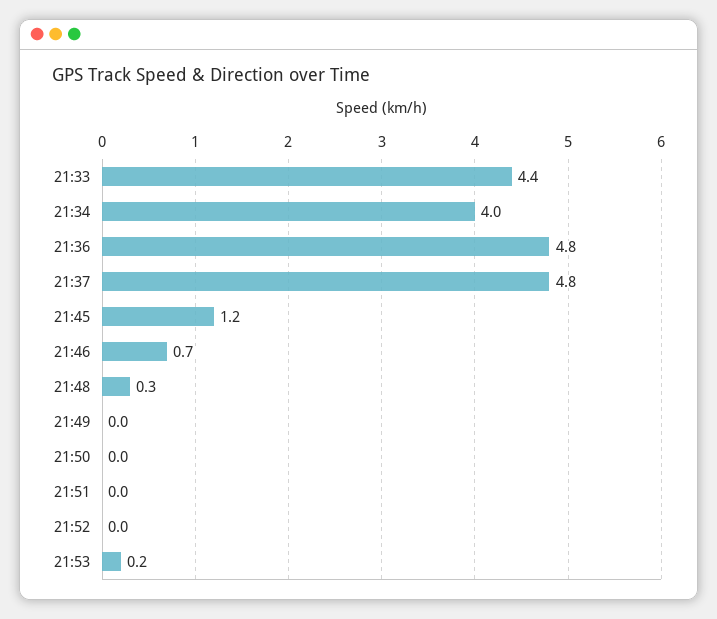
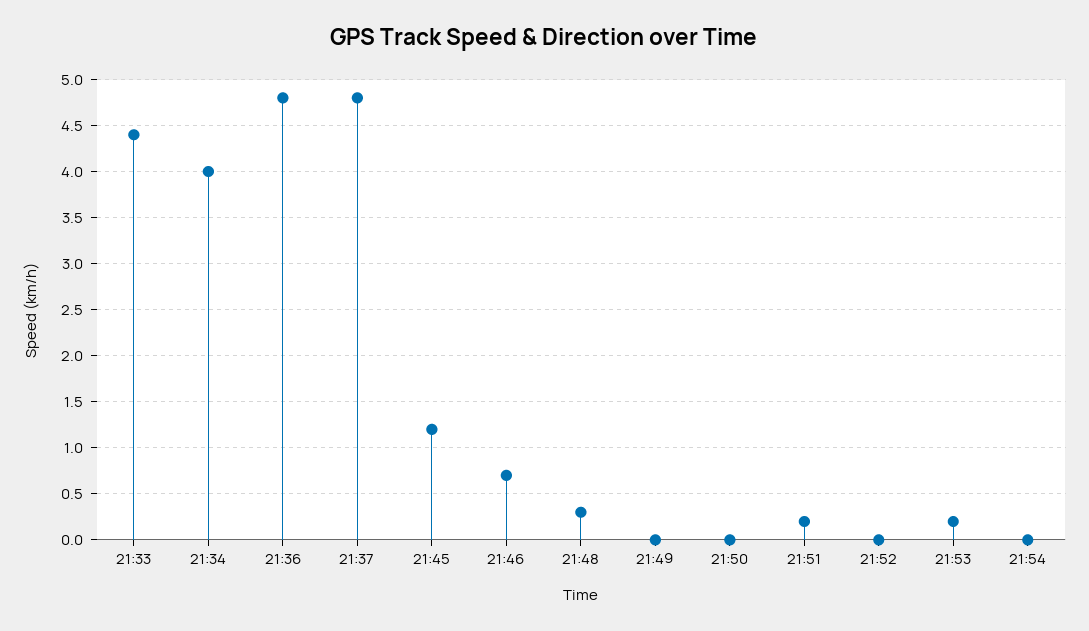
21:51: 0 -> 0.2
21:54: none -> 0

